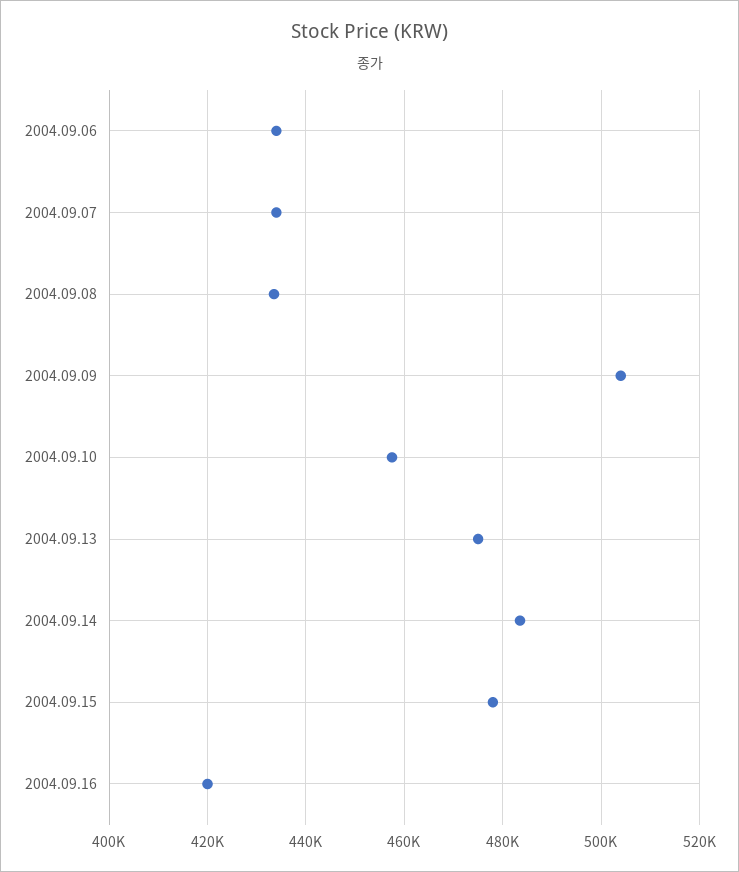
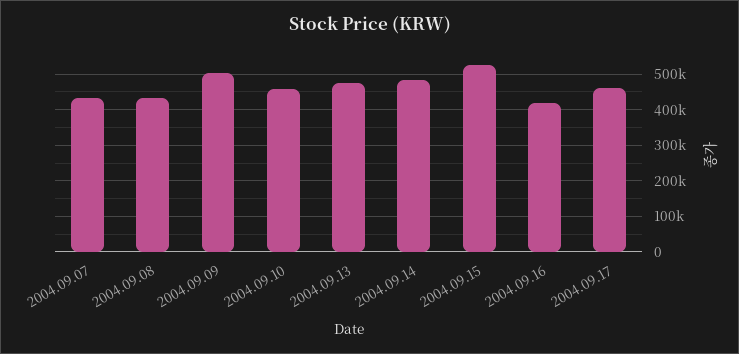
2004.09.06: 434000 -> none
2004.09.15: 478000 -> 520000
2004.09.17: none -> 460000

